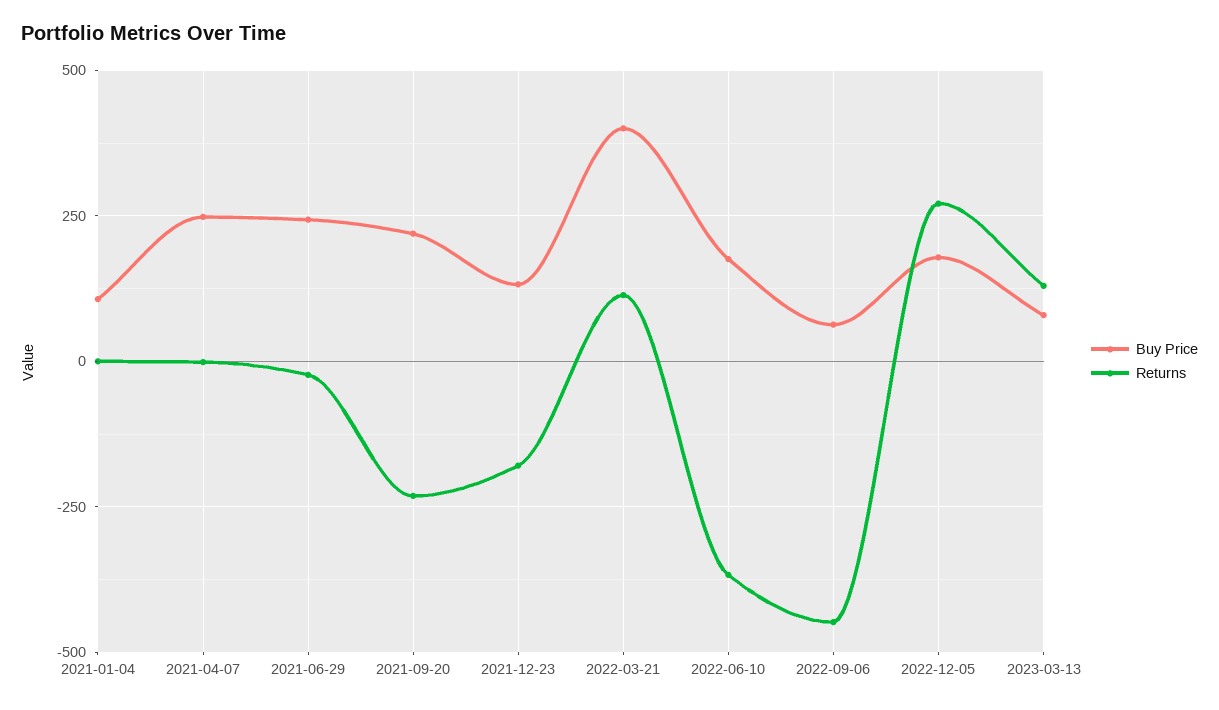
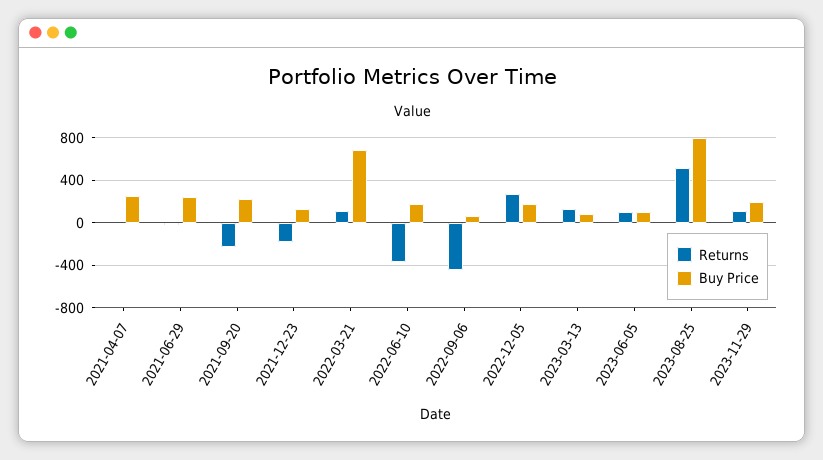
Buy Price, 2021-01-04: 100 -> none
Returns, 2021-01-04: 0 -> none
Buy Price, 2022-03-21: 400 -> 700
Returns, 2023-06-05: none -> 100
Buy Price, 2023-06-05: none -> 100
Returns, 2023-08-25: none -> 500
Buy Price, 2023-08-25: none -> 800
Returns, 2023-11-29: none -> 100
Buy Price, 2023-11-29: none -> 200

